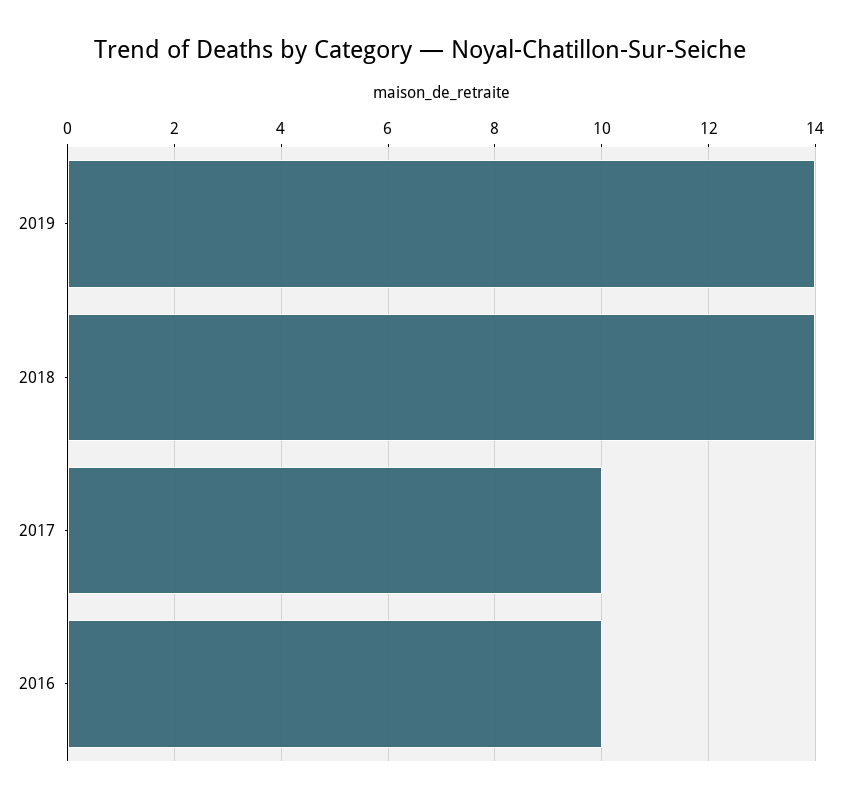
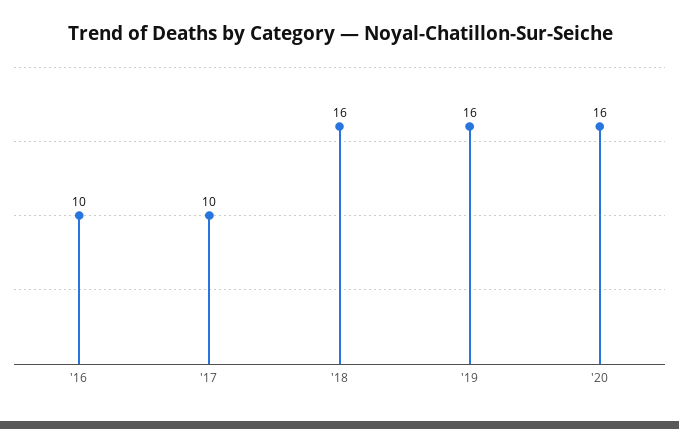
2019: 14 -> 16
2018: 14 -> 16
'20: none -> 16

